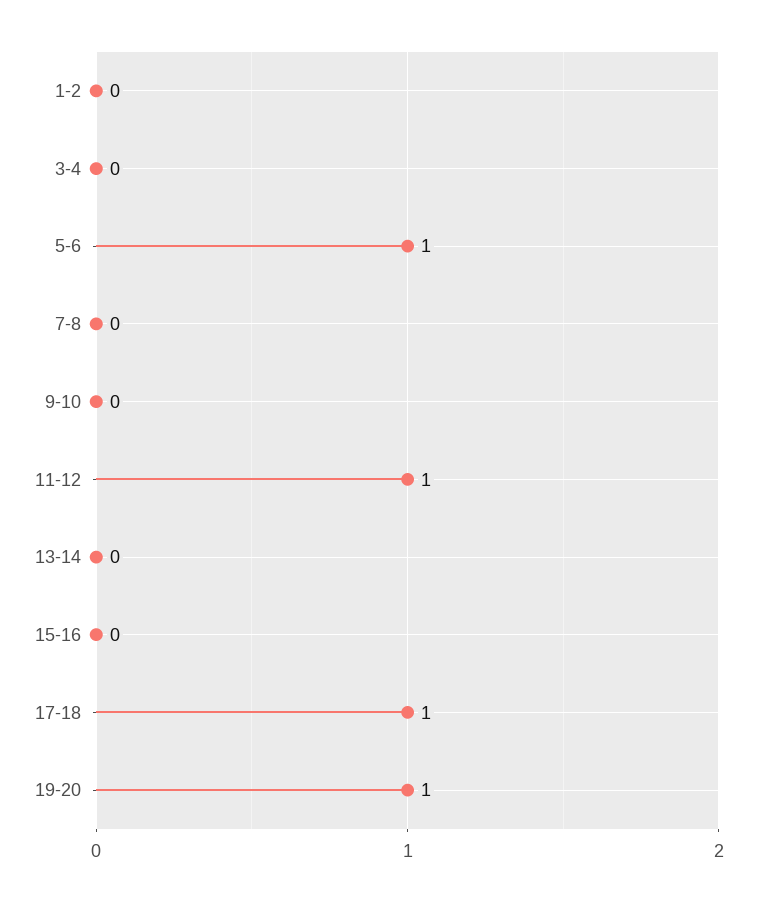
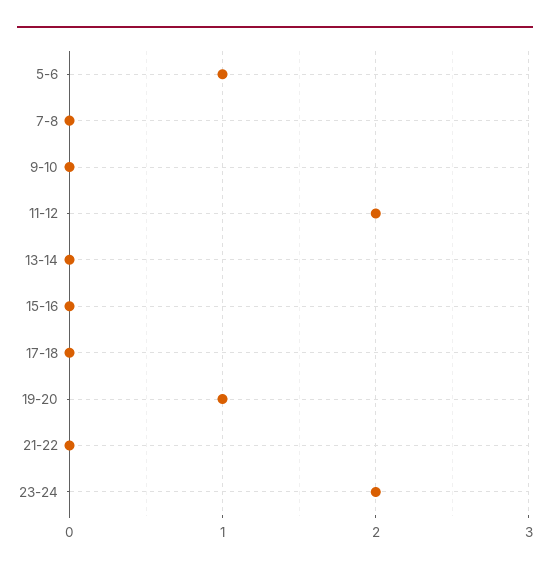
1-2: 0 -> none
3-4: 0 -> none
11-12: 1 -> 2
17-18: 1 -> 0
21-22: none -> 0
23-24: none -> 2

